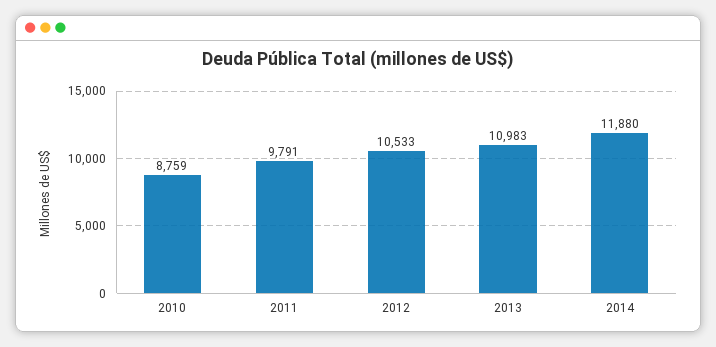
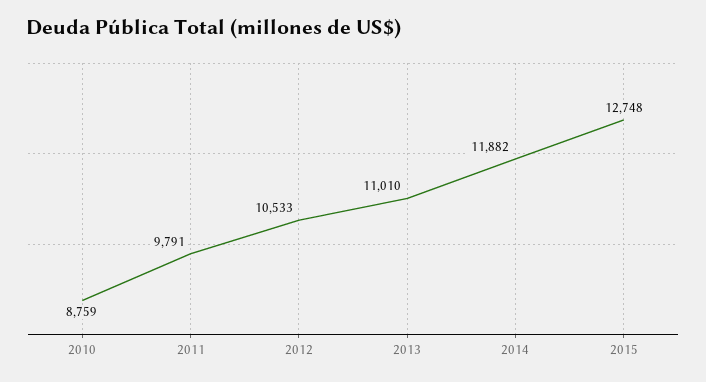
2013: 10983 -> 11010
2014: 11880 -> 11882
2015: none -> 12748

